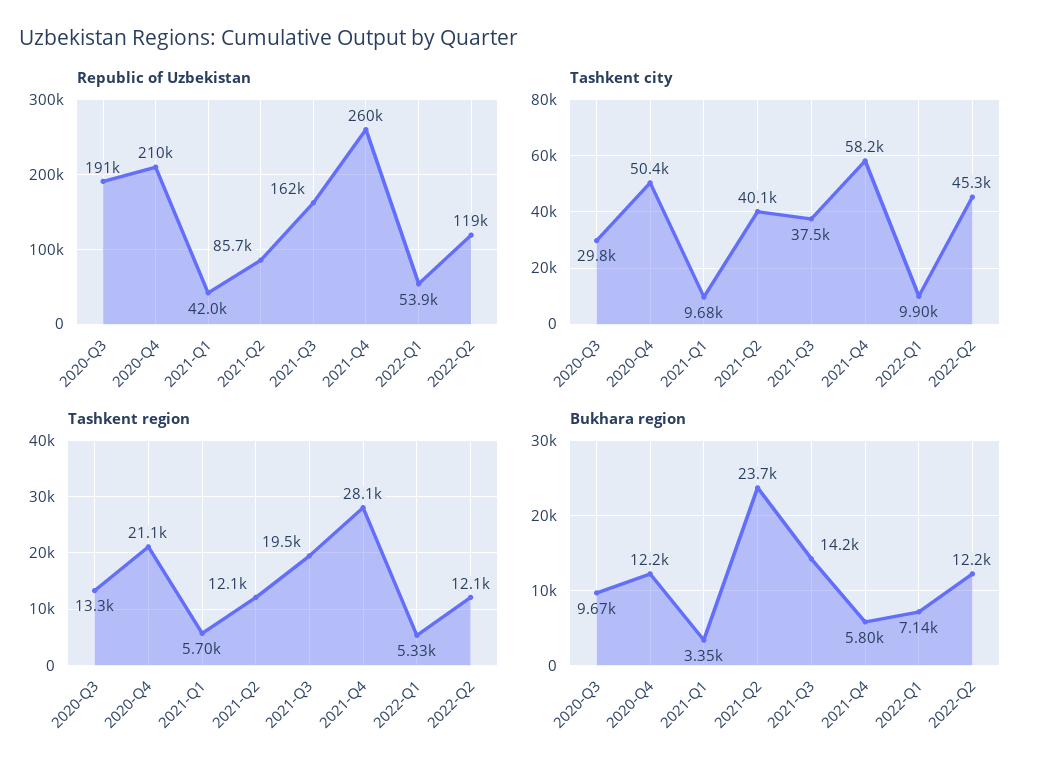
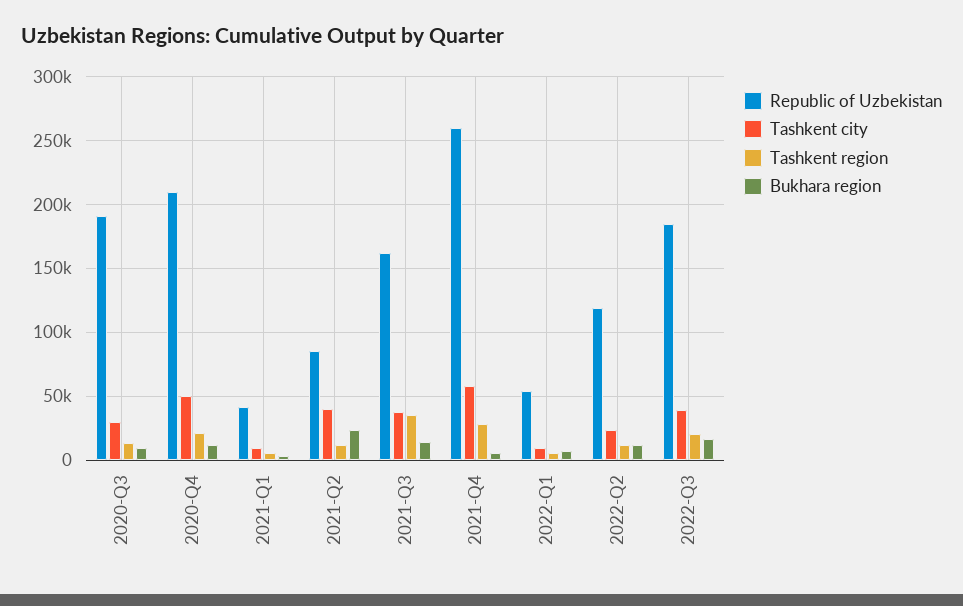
Tashkent city, 2022-Q2: 45300 -> 25000
Tashkent region, 2021-Q3: 19500 -> 35000
Republic of Uzbekistan, 2022-Q3: none -> 185000
Tashkent city, 2022-Q3: none -> 40000
Tashkent region, 2022-Q3: none -> 20000
Bukhara region, 2022-Q3: none -> 15000

